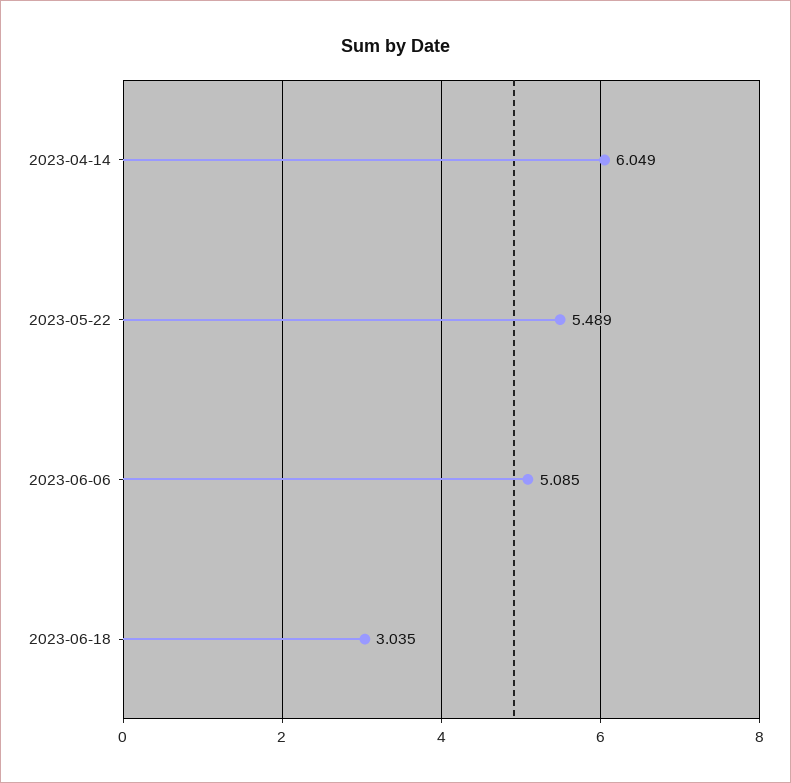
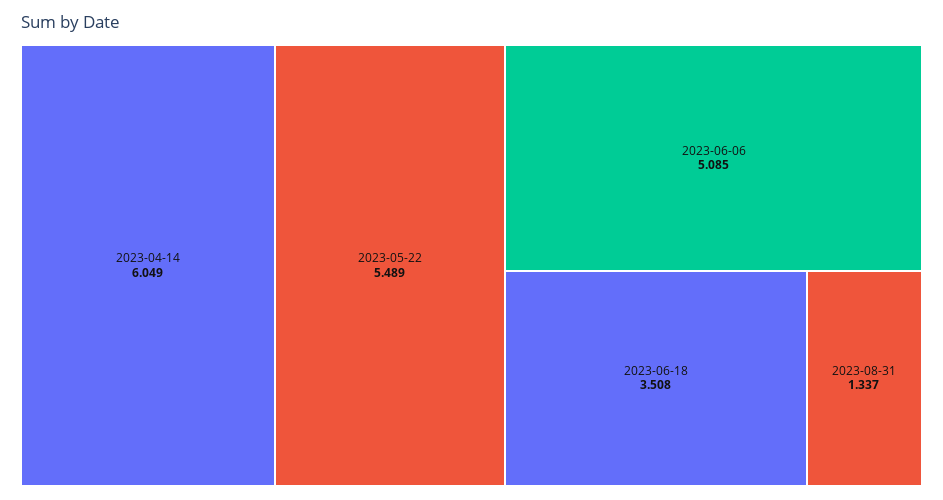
2023-06-18: 3.035 -> 3.508
2023-08-31: none -> 1.337

